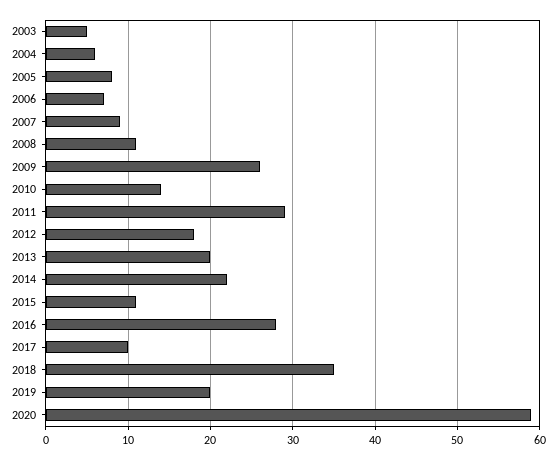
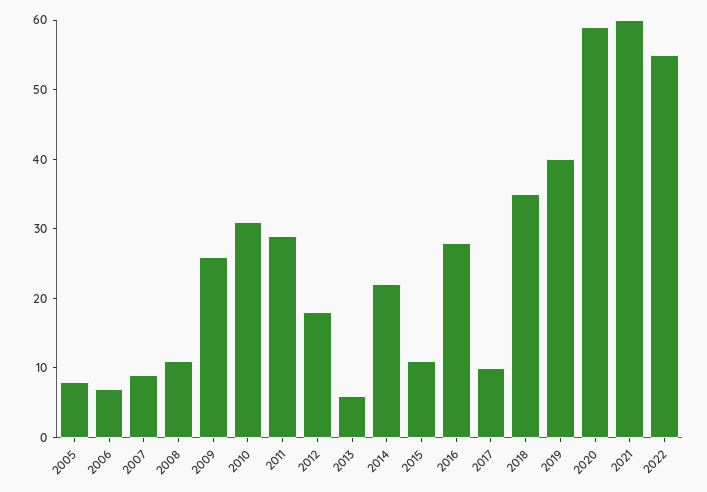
2003: 5 -> none
2004: 6 -> none
2010: 14 -> 30
2013: 20 -> 5
2019: 20 -> 40
2021: none -> 60
2022: none -> 55

